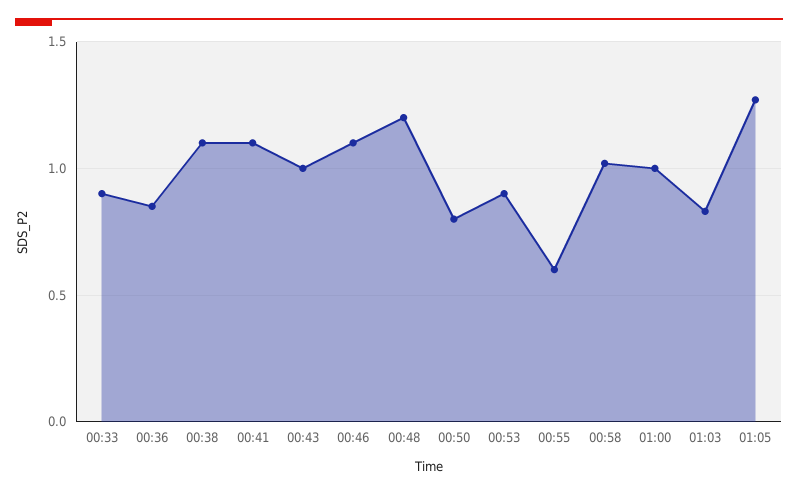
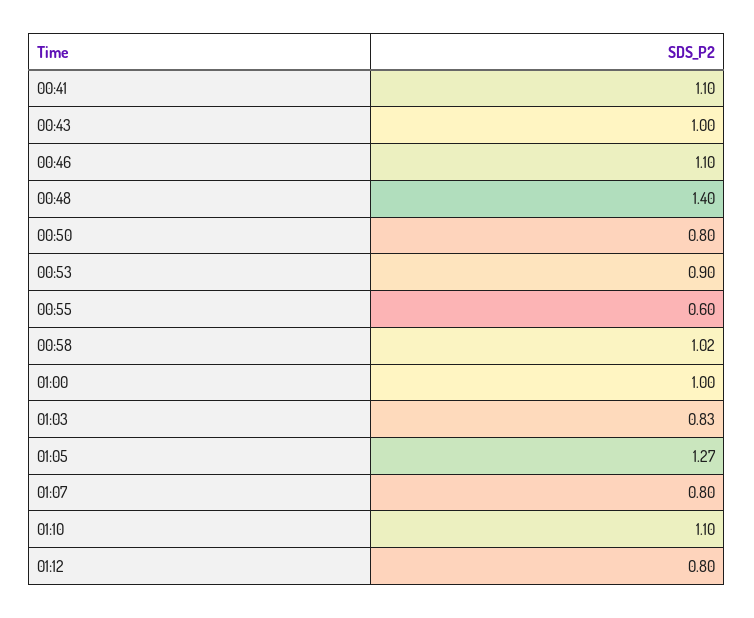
00:33: 0.9 -> none
00:36: 0.85 -> none
00:38: 1.1 -> none
00:48: 1.2 -> 1.4
01:07: none -> 0.8
01:10: none -> 1.1
01:12: none -> 0.8

